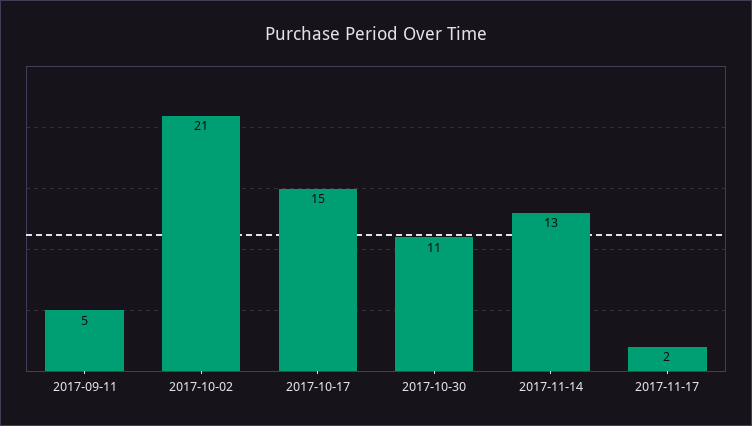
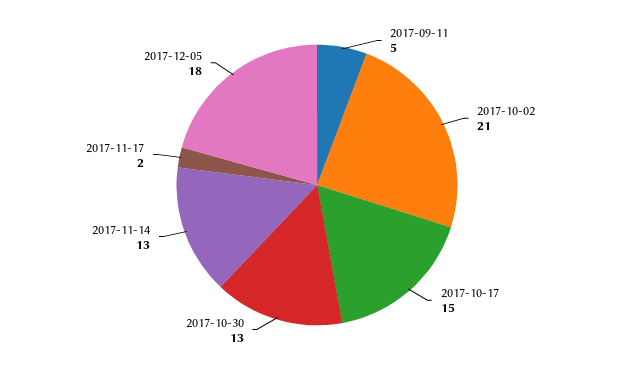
2017-10-30: 11 -> 13
2017-12-05: none -> 18

